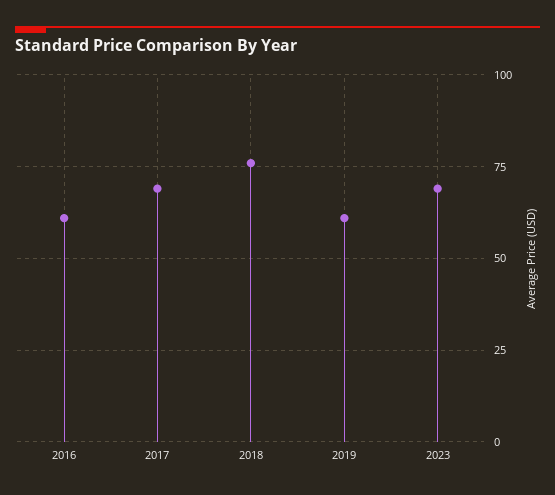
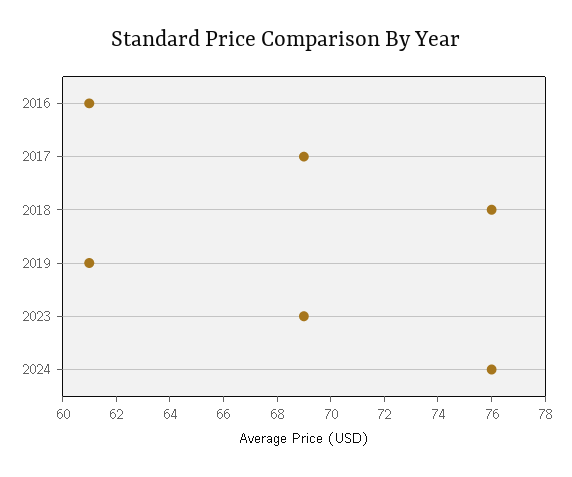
2024: none -> 76

